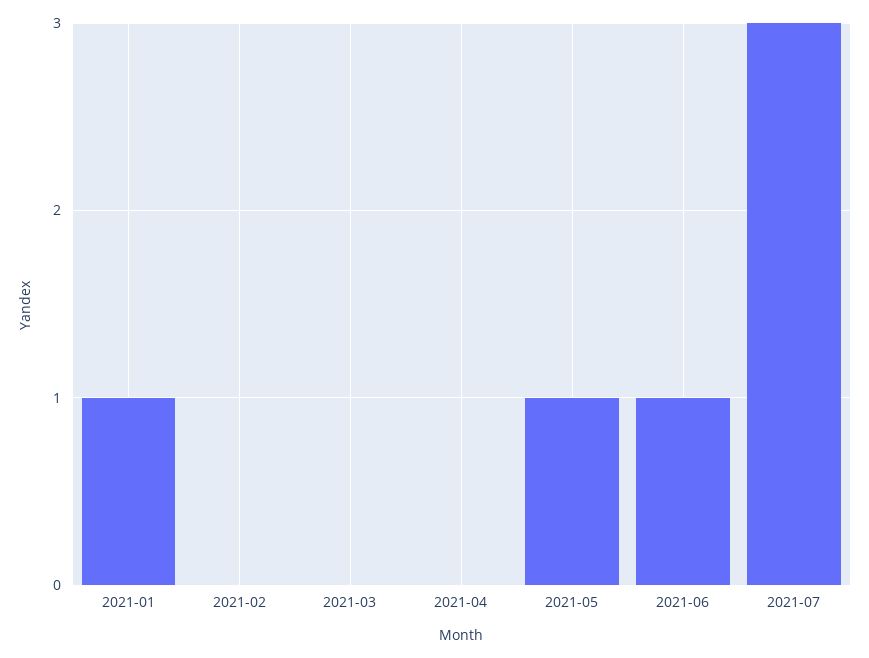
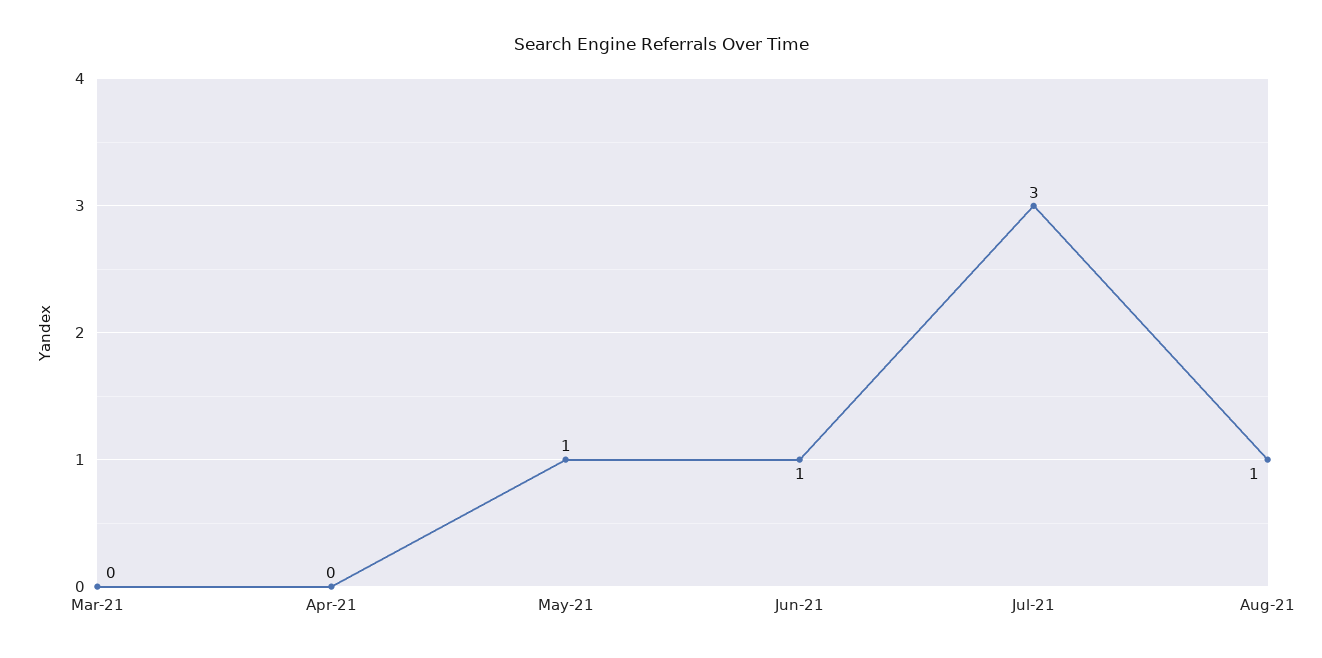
2021-01: 1 -> none
2021-02: 0 -> none
Aug-21: none -> 1

